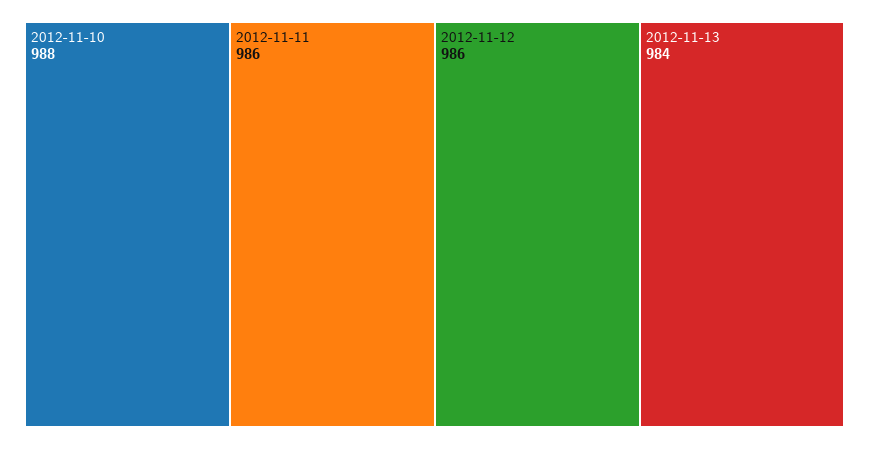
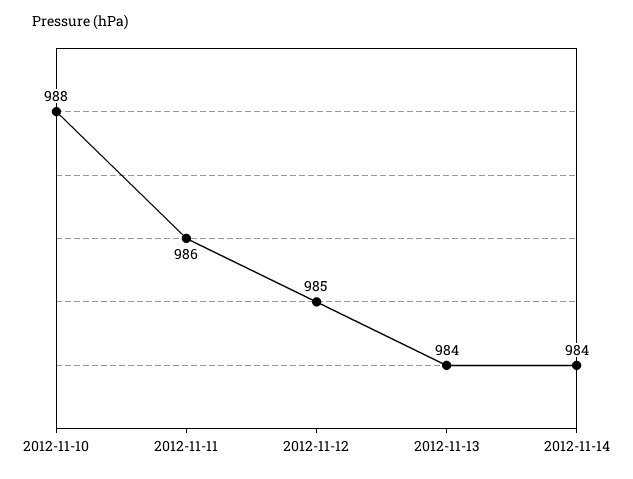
2012-11-12: 986 -> 985
2012-11-14: none -> 984

